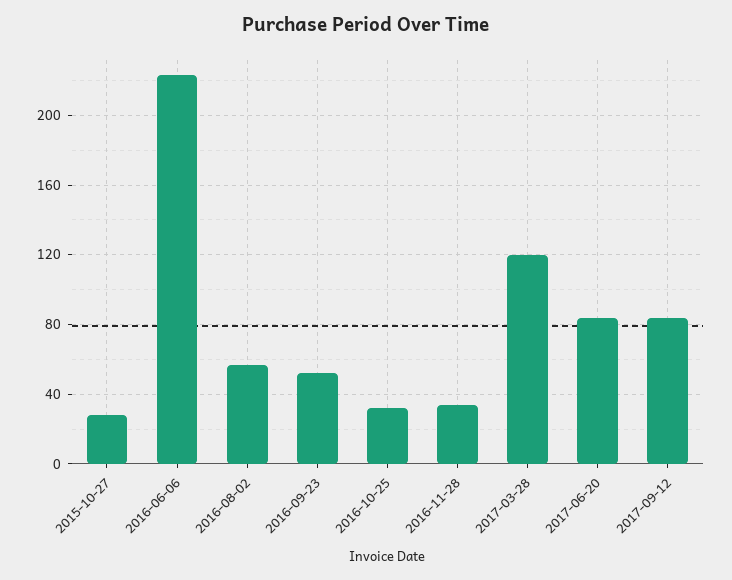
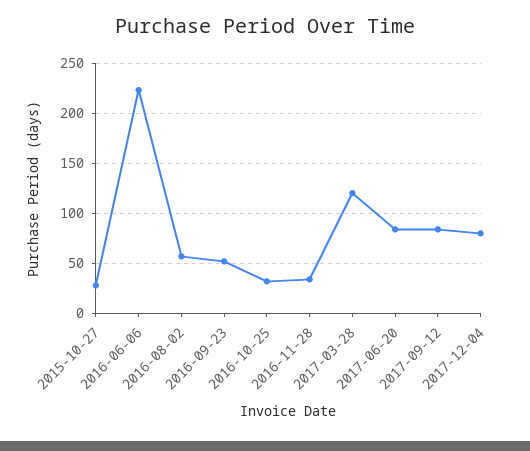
2017-12-04: none -> 80

